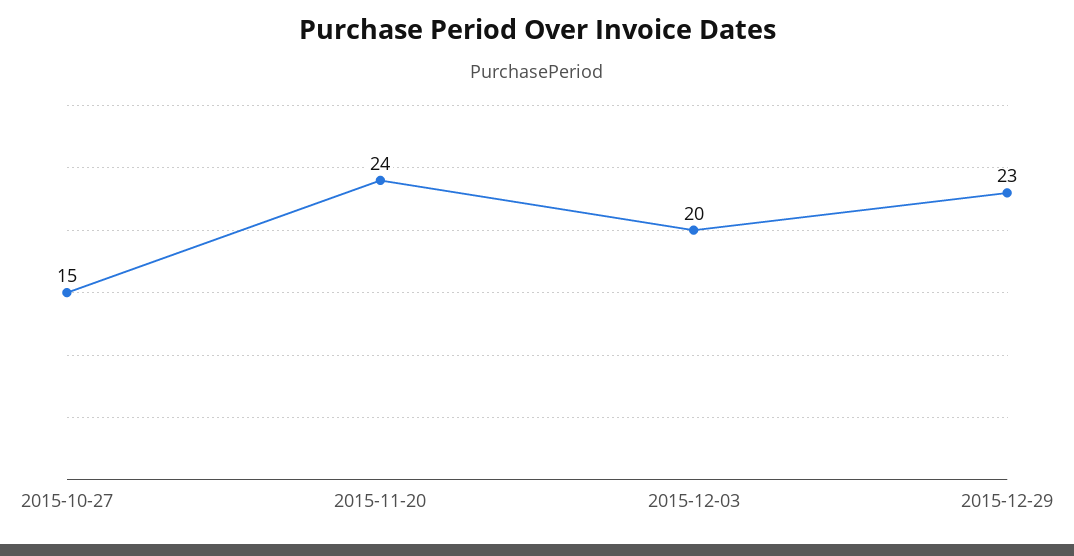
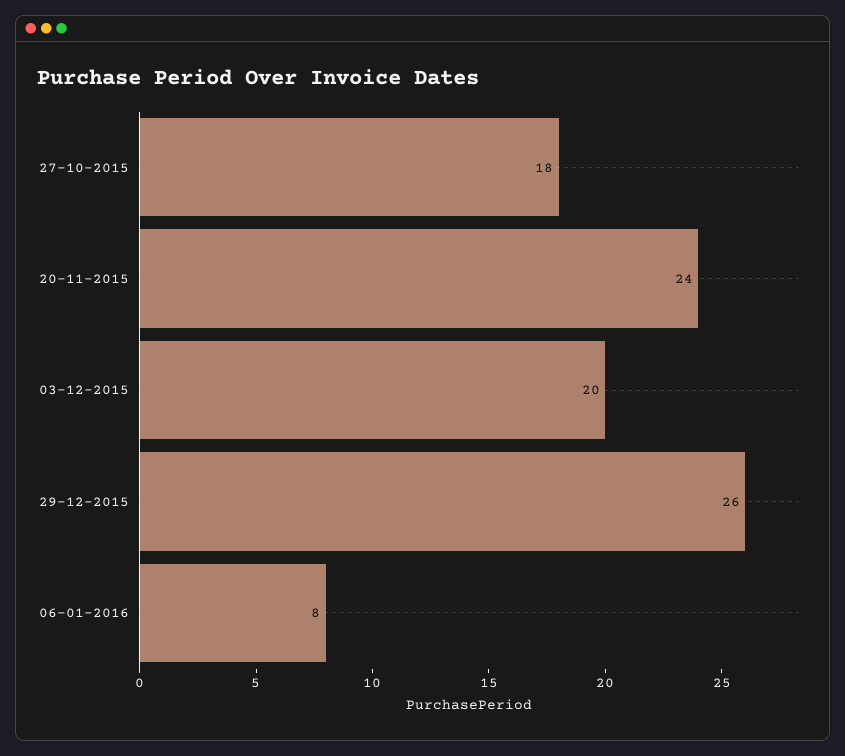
2015-10-27: 15 -> 18
2015-12-29: 23 -> 26
06-01-2016: none -> 8

